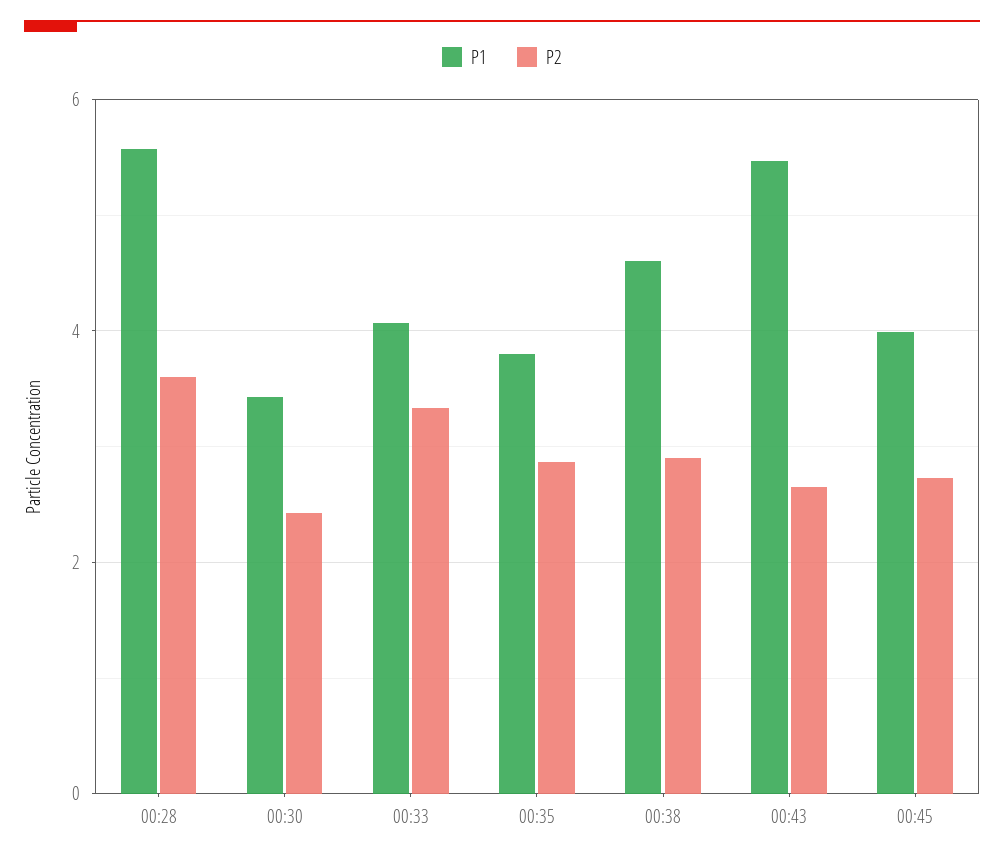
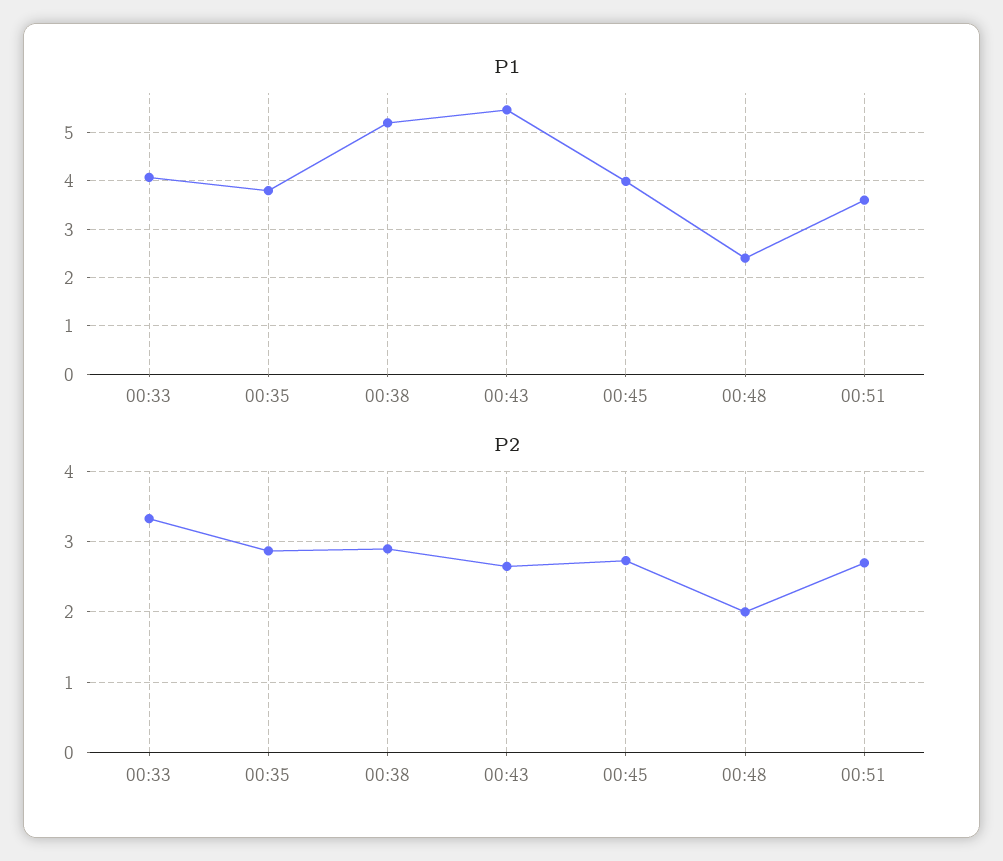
P1, 00:28: 5.6 -> none
P2, 00:28: 3.6 -> none
P1, 00:30: 3.4 -> none
P2, 00:30: 2.4 -> none
P1, 00:38: 4.6 -> 5.2
P1, 00:48: none -> 2.4
P1, 00:51: none -> 3.6
P2, 00:48: none -> 2
P2, 00:51: none -> 2.7

